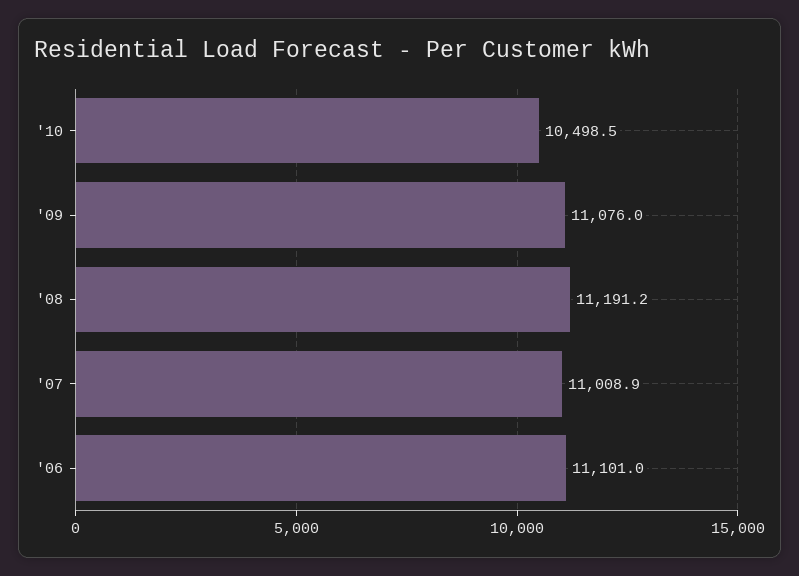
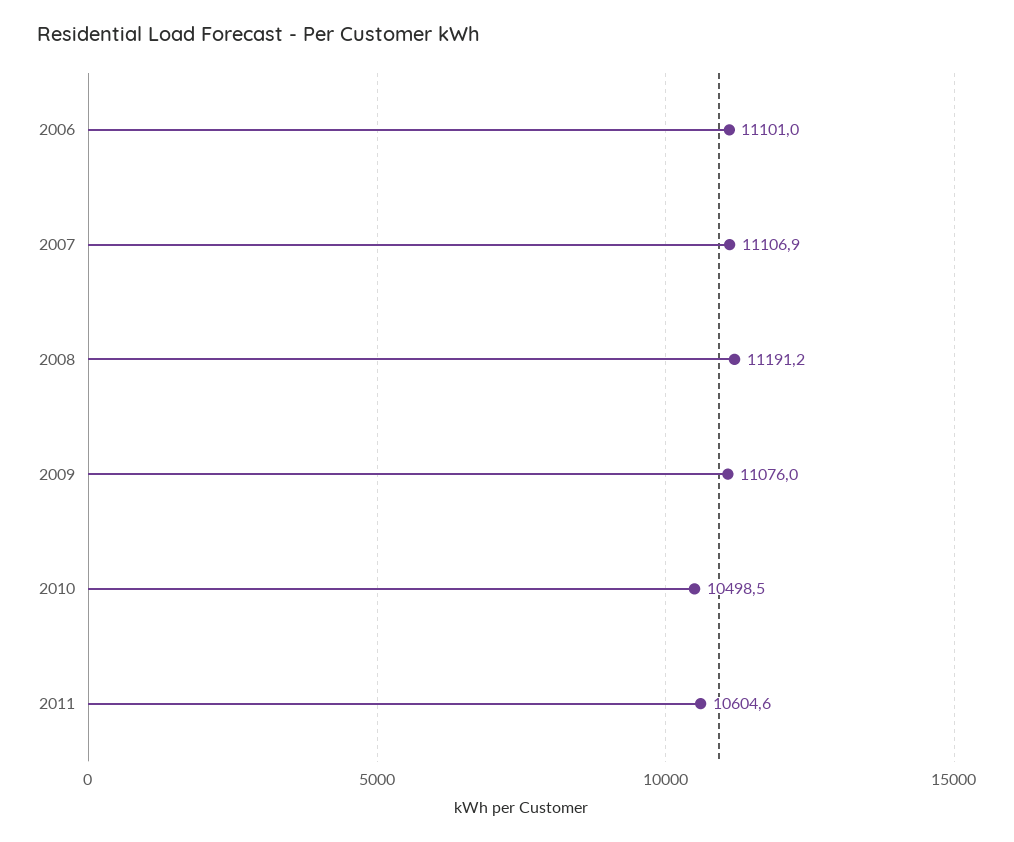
'07: 11008.9 -> 11106.9
2011: none -> 10604.6

